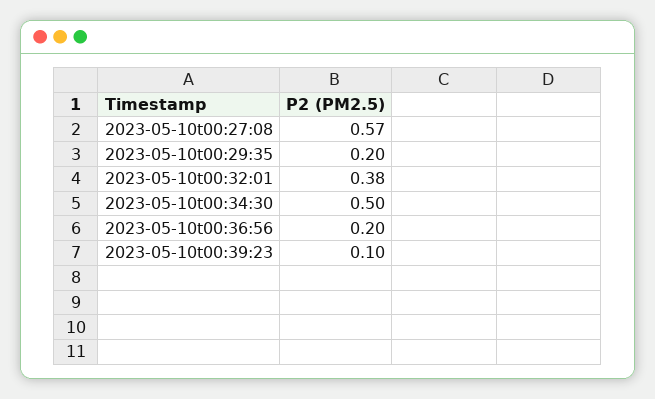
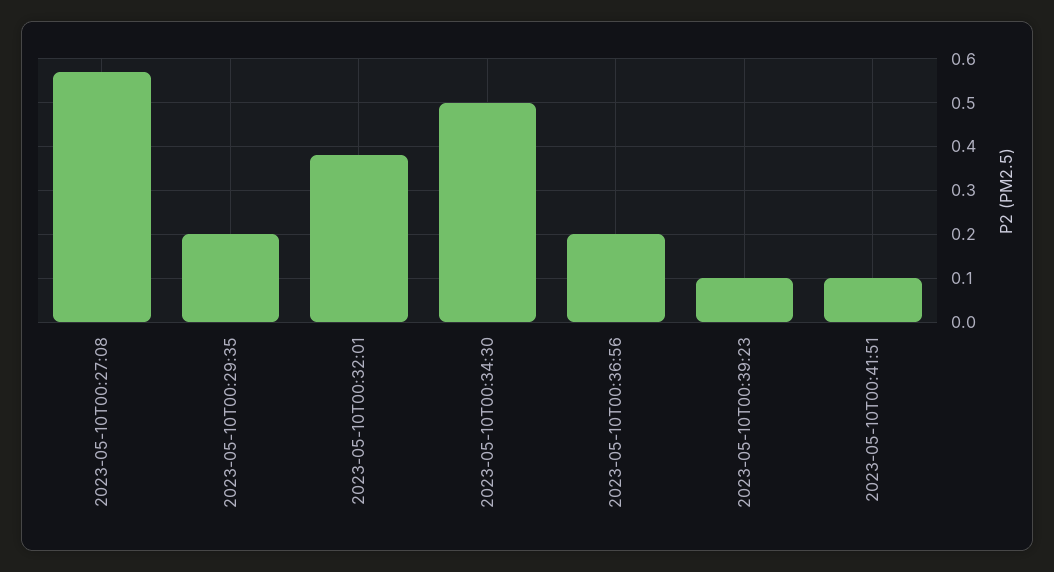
2023-05-10T00:41:51: none -> 0.1

